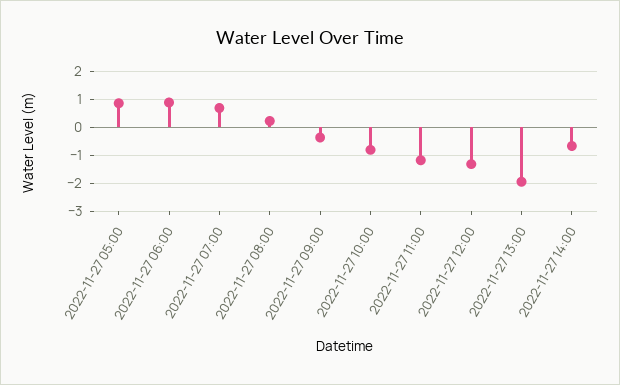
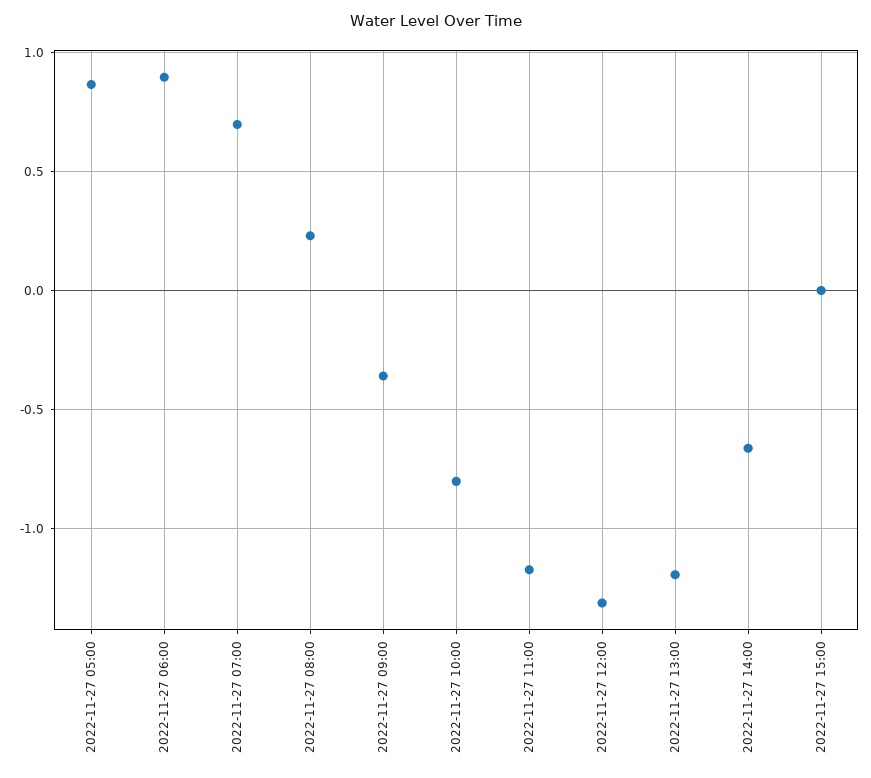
2022-11-27 13:00: -2 -> -1.2
2022-11-27 15:00: none -> 0

